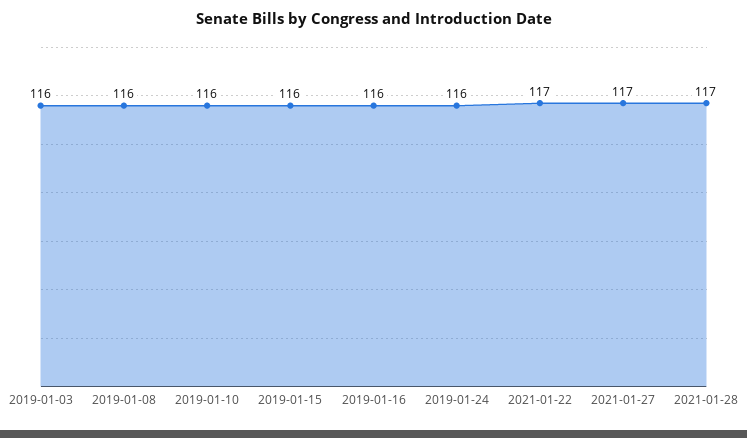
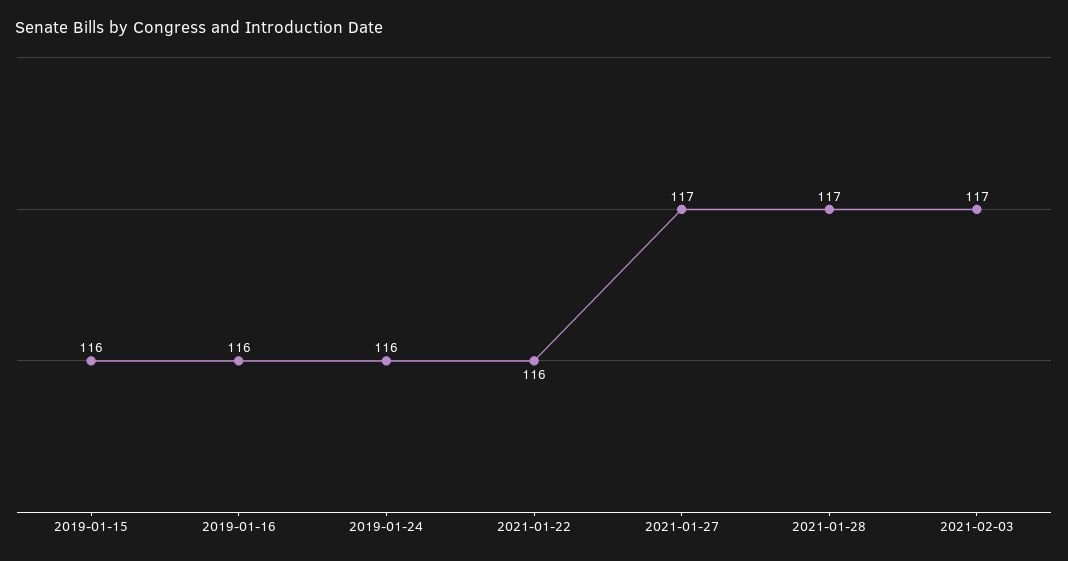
2019-01-03: 116 -> none
2019-01-08: 116 -> none
2019-01-10: 116 -> none
2021-01-22: 117 -> 116
2021-02-03: none -> 117

